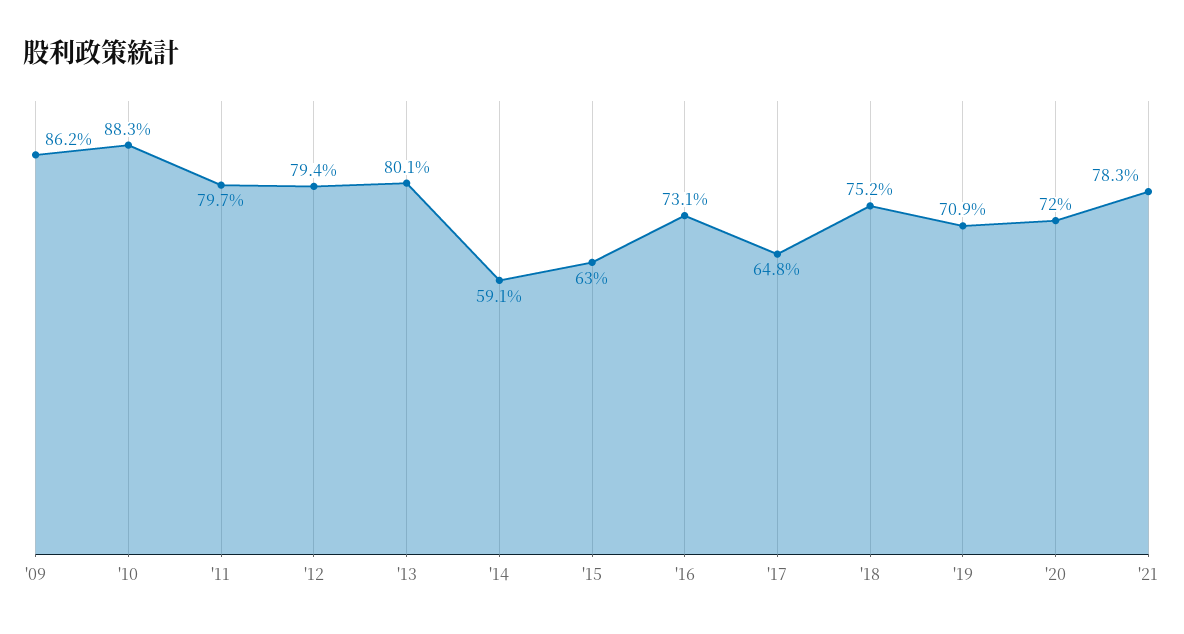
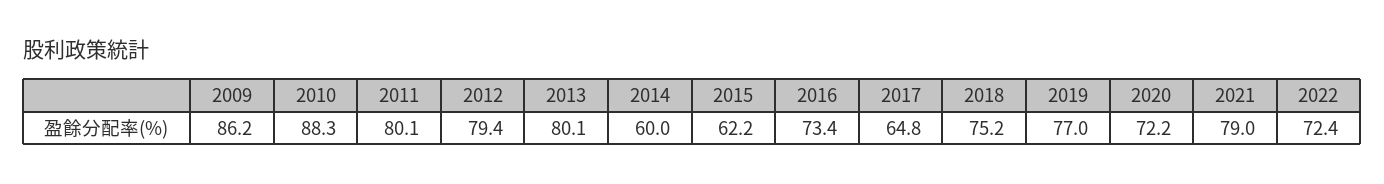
'11: 79.7 -> 80.1
'14: 59.1 -> 60
'15: 63 -> 62.2
'16: 73.1 -> 73.4
'19: 70.9 -> 77
'20: 72 -> 72.2
'21: 78.3 -> 79
2022: none -> 72.4

